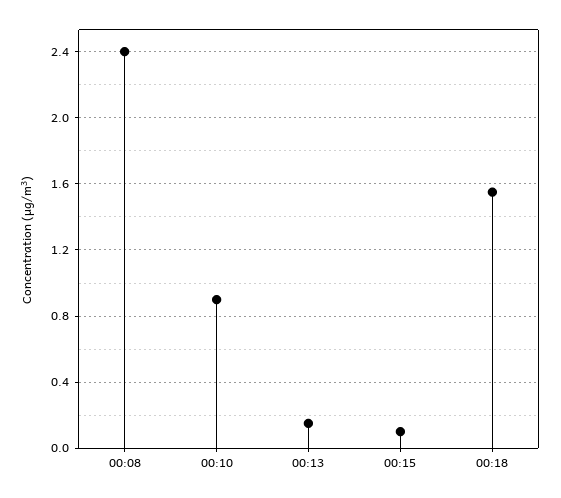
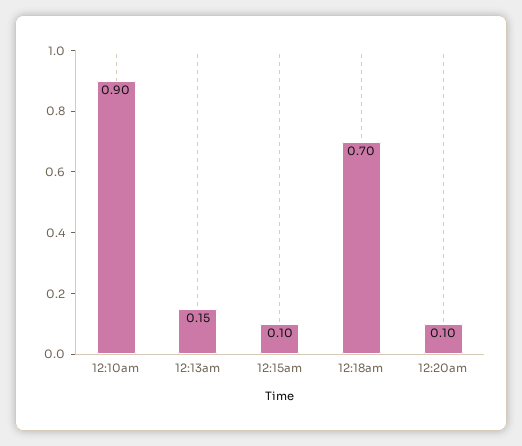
00:08: 2.4 -> none
00:18: 1.55 -> 0.7
12:20am: none -> 0.1

